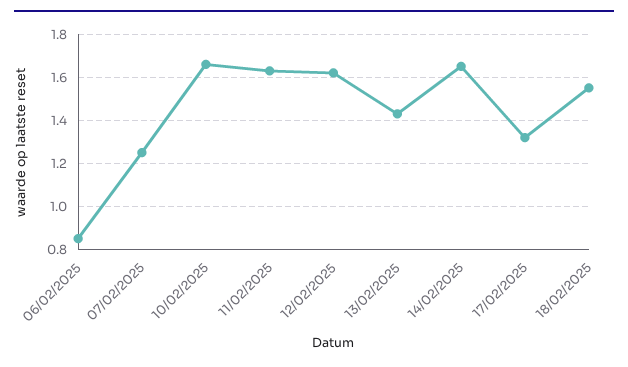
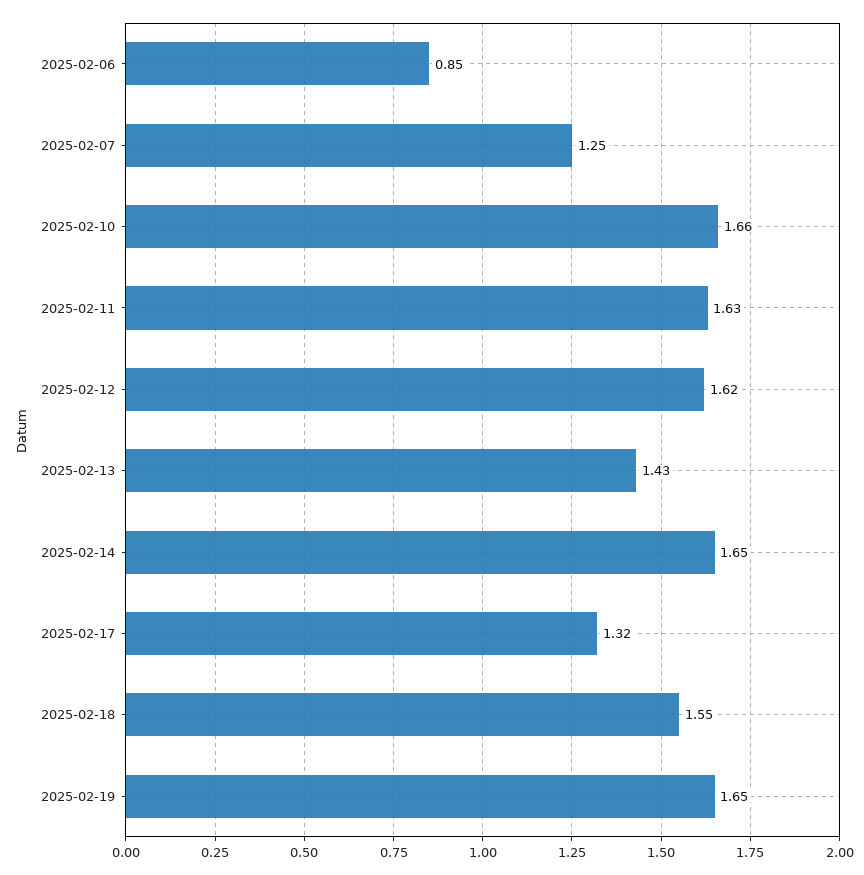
2025-02-19: none -> 1.65

